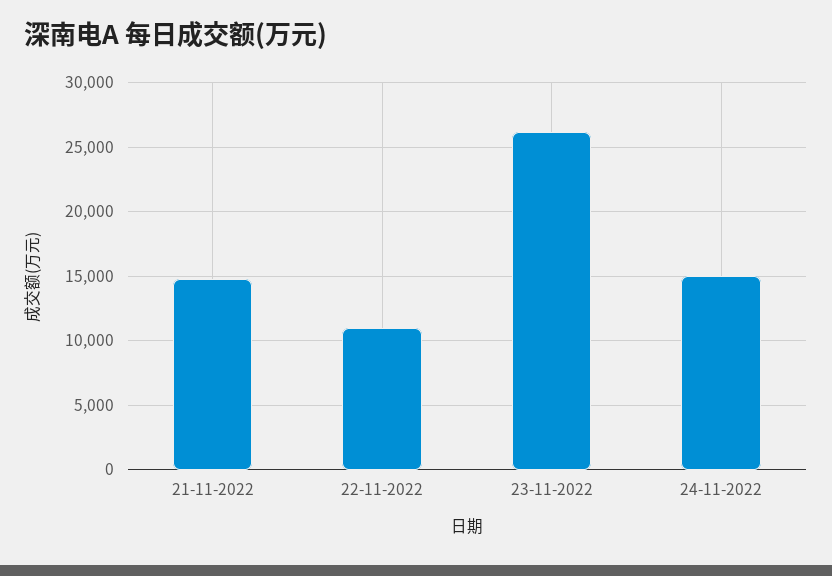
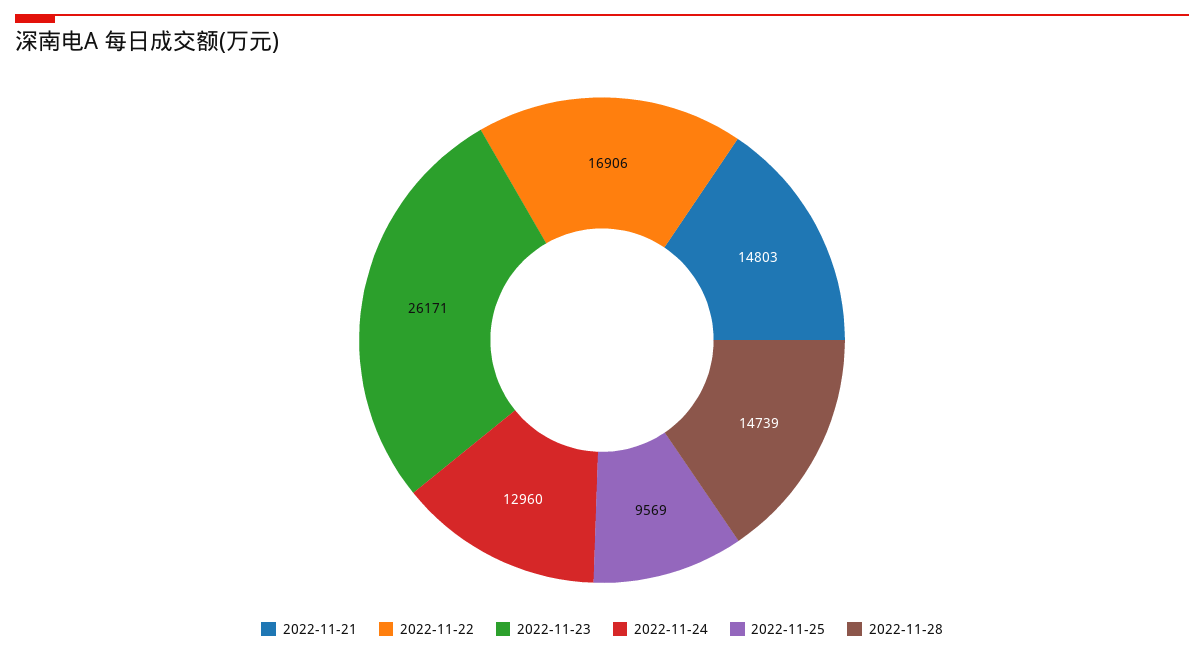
22-11-2022: 11000 -> 16906
24-11-2022: 15000 -> 12960
2022-11-25: none -> 9569
2022-11-28: none -> 14739

